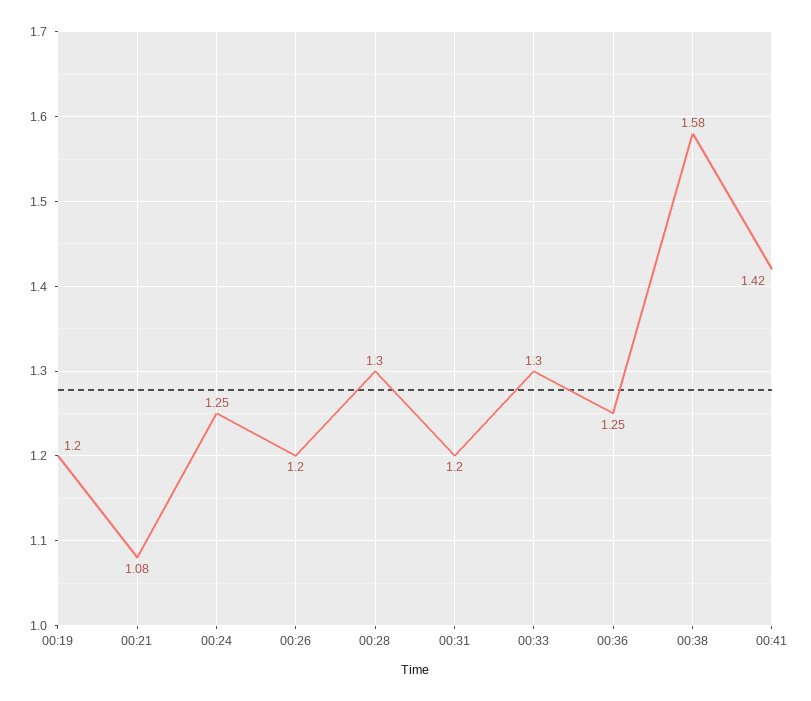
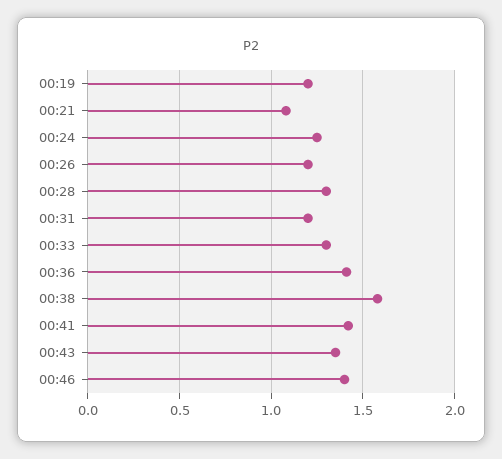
00:36: 1.25 -> 1.4
00:43: none -> 1.35
00:46: none -> 1.4

